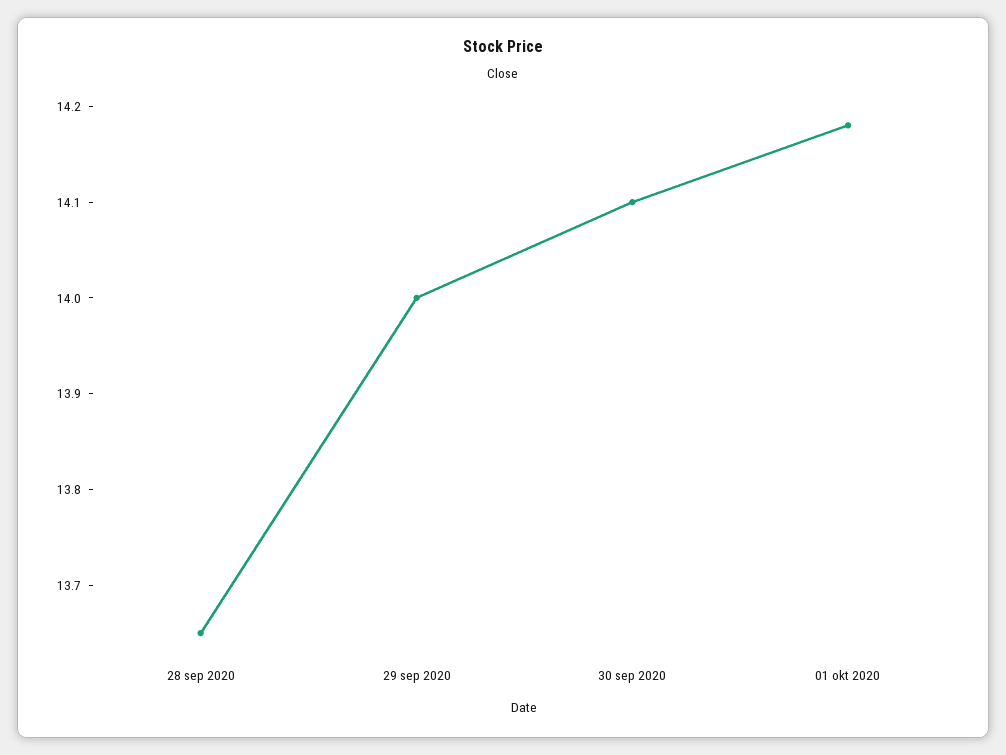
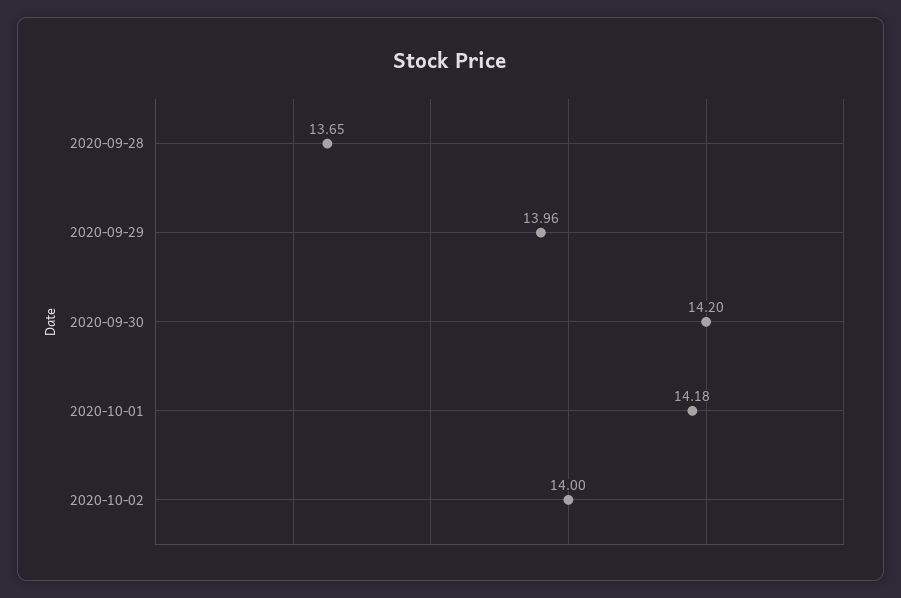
29 sep 2020: 14 -> 13.96
30 sep 2020: 14.1 -> 14.2
2020-10-02: none -> 14

